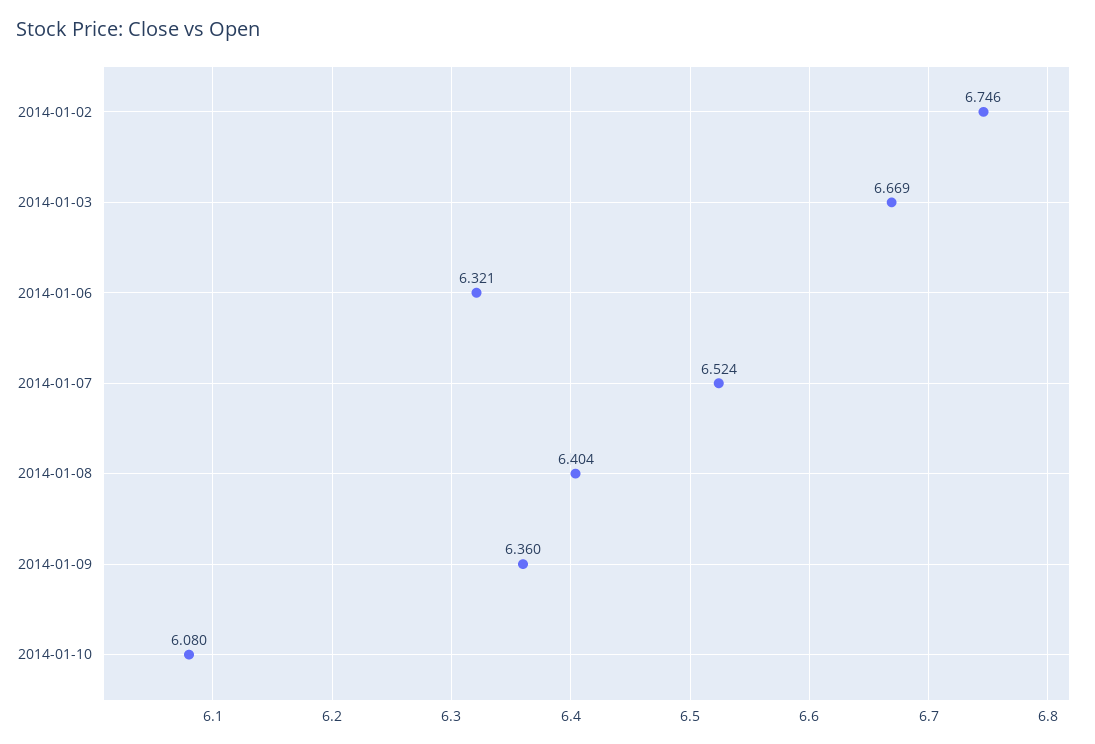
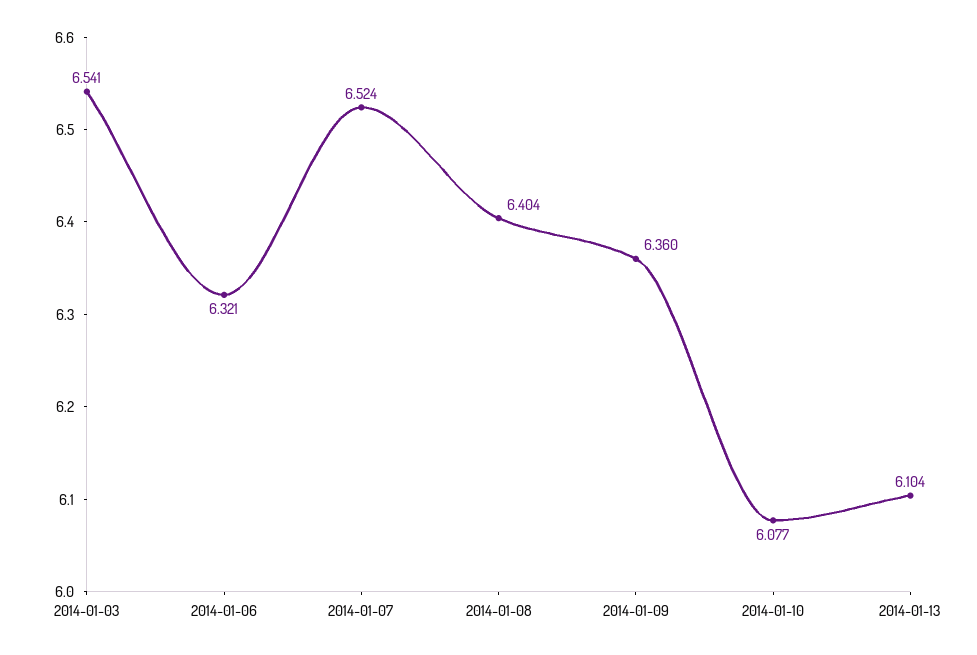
2014-01-02: 6.746 -> none
2014-01-03: 6.669 -> 6.541
2014-01-10: 6.08 -> 6.077
2014-01-13: none -> 6.104

